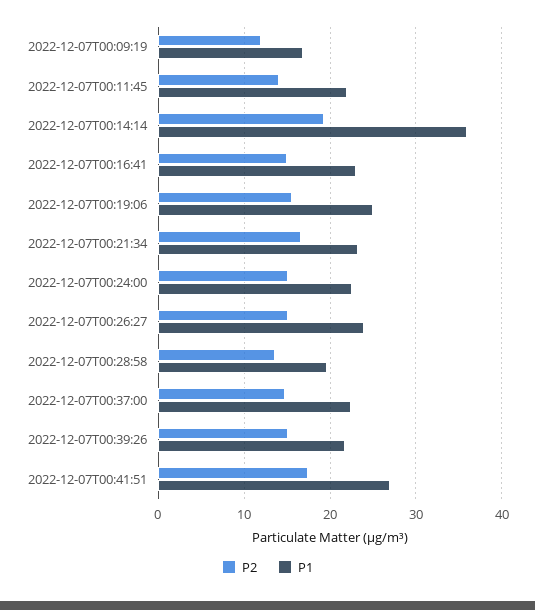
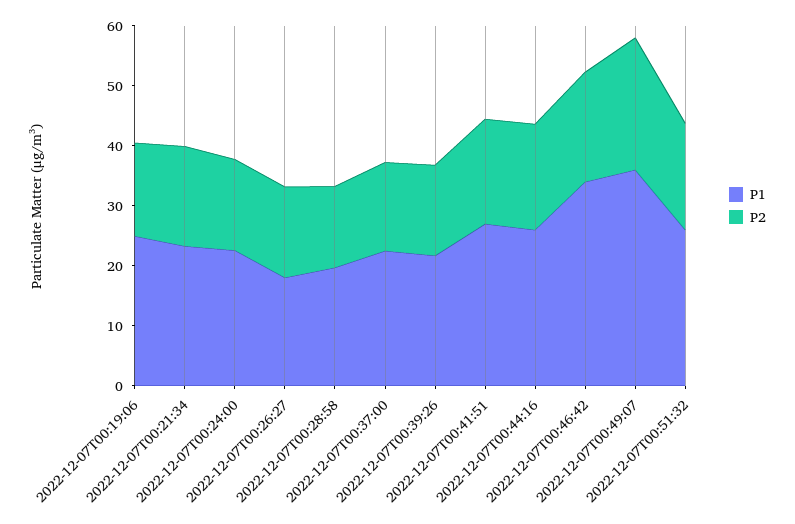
P2, 2022-12-07T00:09:19: 12 -> none
P1, 2022-12-07T00:09:19: 17 -> none
P2, 2022-12-07T00:11:45: 14 -> none
P1, 2022-12-07T00:11:45: 22 -> none
P2, 2022-12-07T00:14:14: 19 -> none
P1, 2022-12-07T00:14:14: 36 -> none
P2, 2022-12-07T00:16:41: 15 -> none
P1, 2022-12-07T00:16:41: 23 -> none
P1, 2022-12-07T00:26:27: 24 -> 18
P1, 2022-12-07T00:44:16: none -> 26
P2, 2022-12-07T00:44:16: none -> 18
P1, 2022-12-07T00:46:42: none -> 34
P2, 2022-12-07T00:46:42: none -> 18
P1, 2022-12-07T00:49:07: none -> 36
P2, 2022-12-07T00:49:07: none -> 22
P1, 2022-12-07T00:51:32: none -> 26
P2, 2022-12-07T00:51:32: none -> 18

